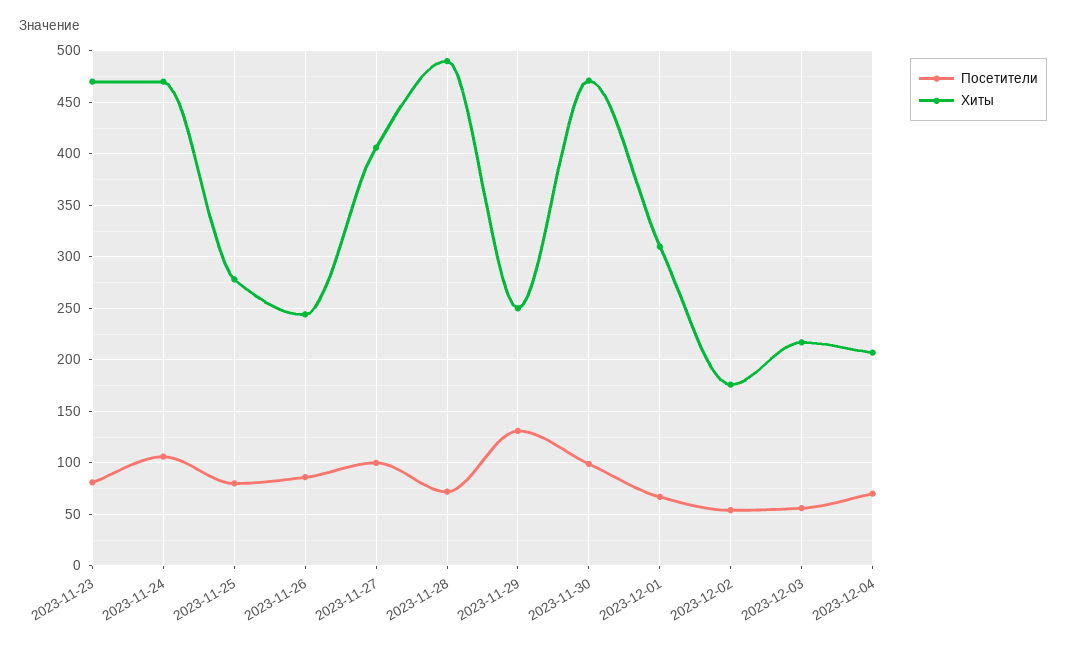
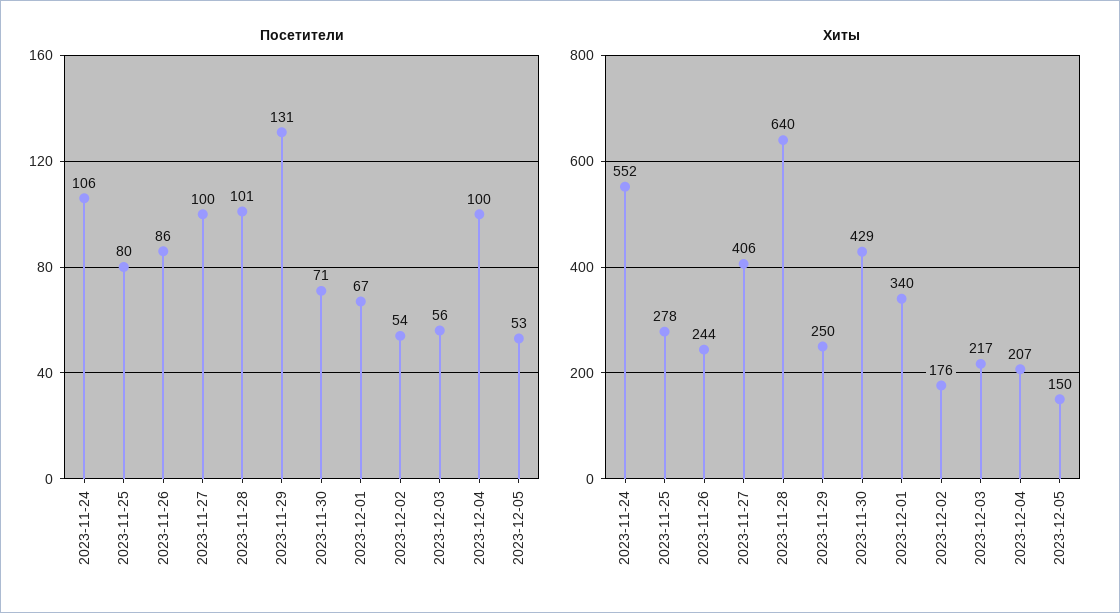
Посетители, 2023-11-23: 80 -> none
Хиты, 2023-11-23: 470 -> none
Хиты, 2023-11-24: 470 -> 552
Посетители, 2023-11-28: 70 -> 101
Хиты, 2023-11-28: 490 -> 640
Посетители, 2023-11-30: 100 -> 71
Хиты, 2023-11-30: 470 -> 429
Хиты, 2023-12-01: 310 -> 340
Посетители, 2023-12-04: 70 -> 100
Посетители, 2023-12-05: none -> 53
Хиты, 2023-12-05: none -> 150

